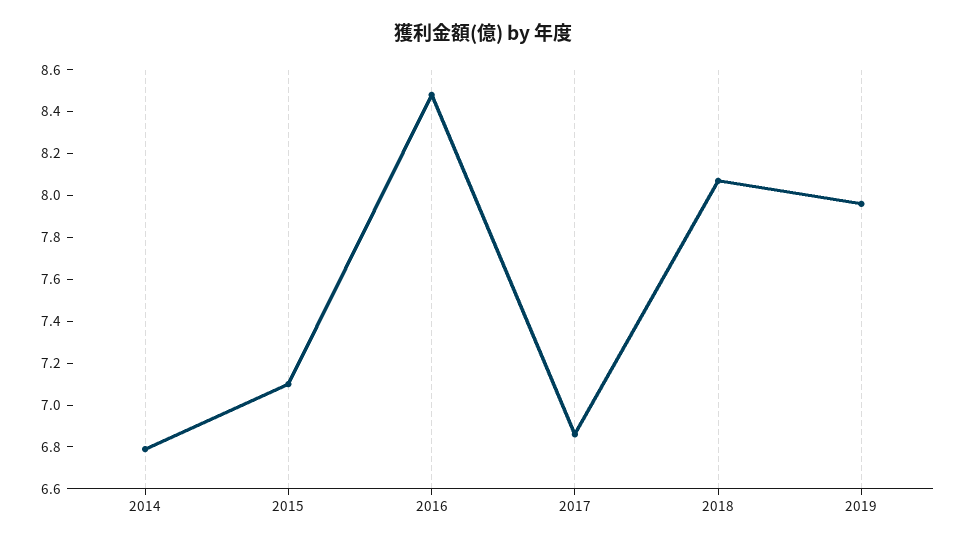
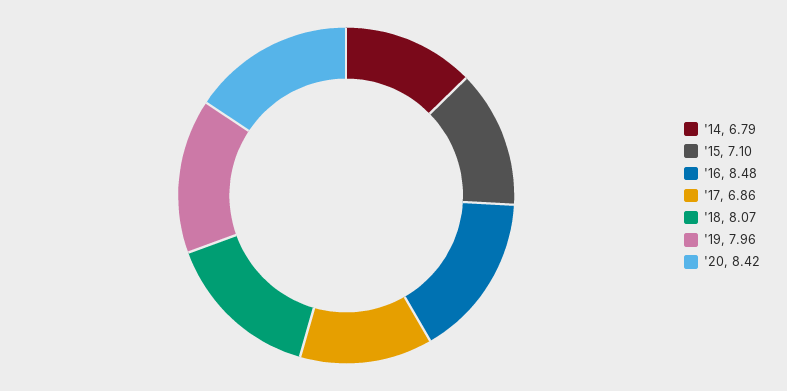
'20: none -> 8.42

